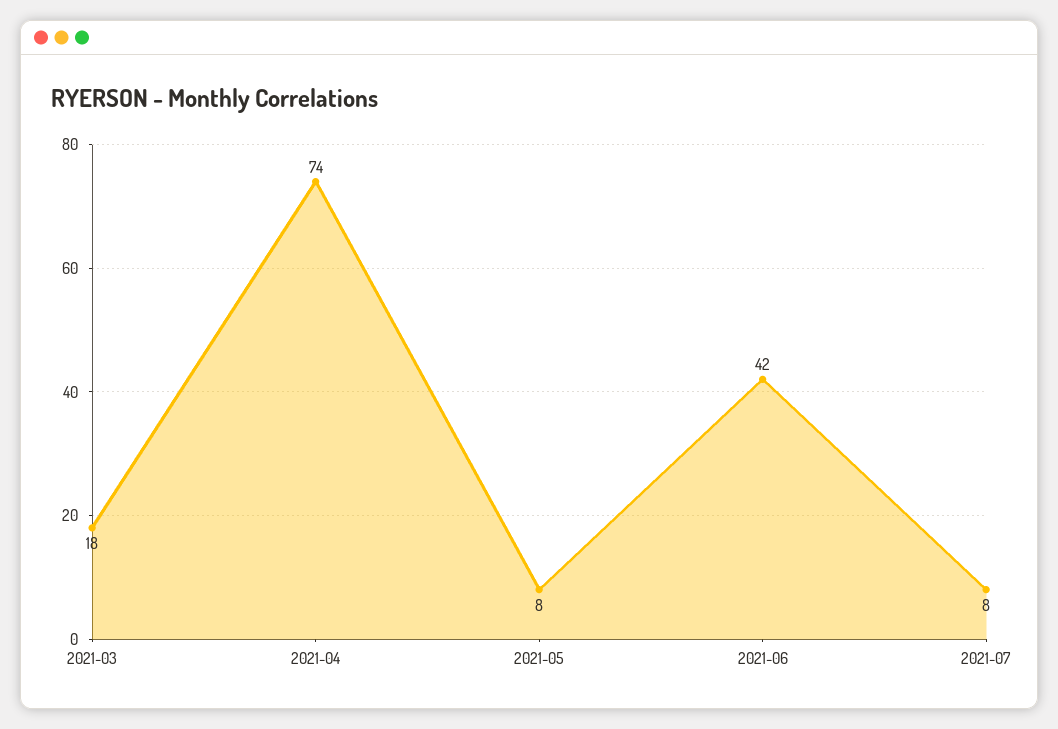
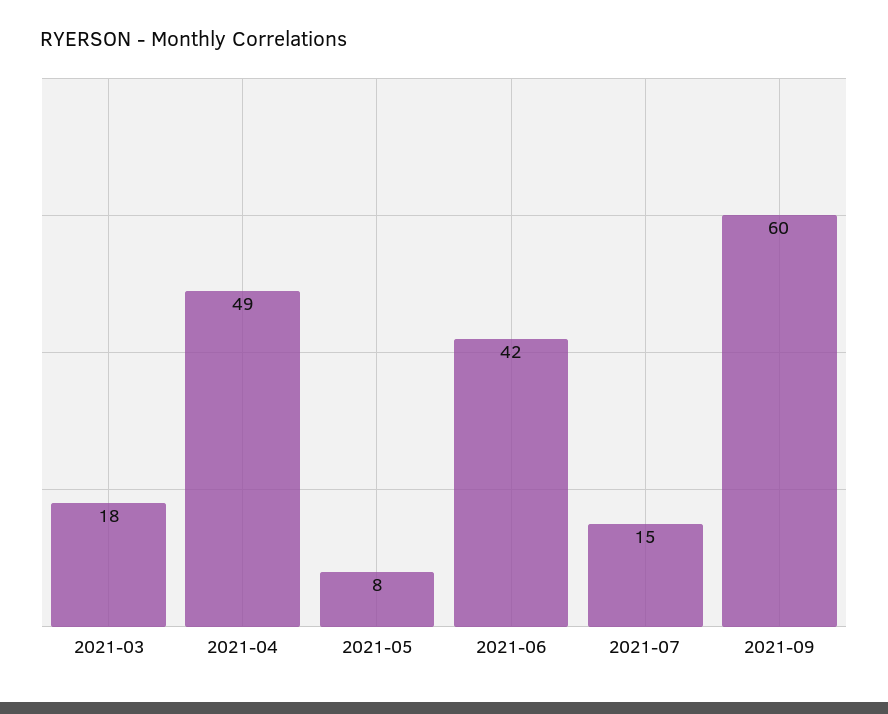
2021-04: 74 -> 49
2021-07: 8 -> 15
2021-09: none -> 60

